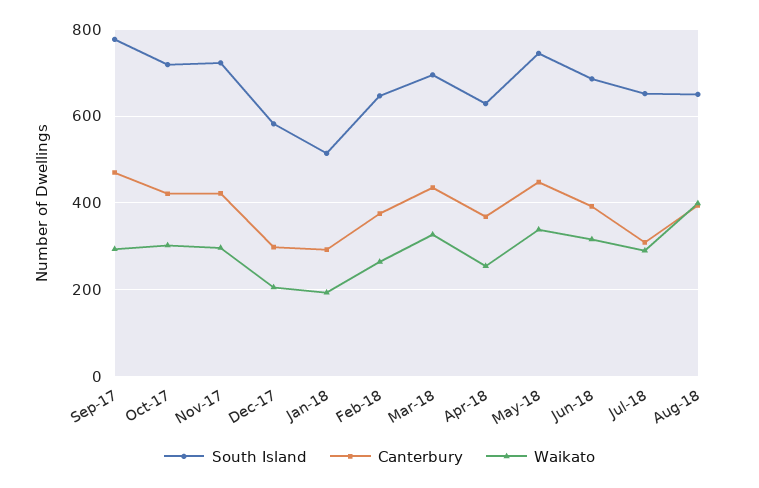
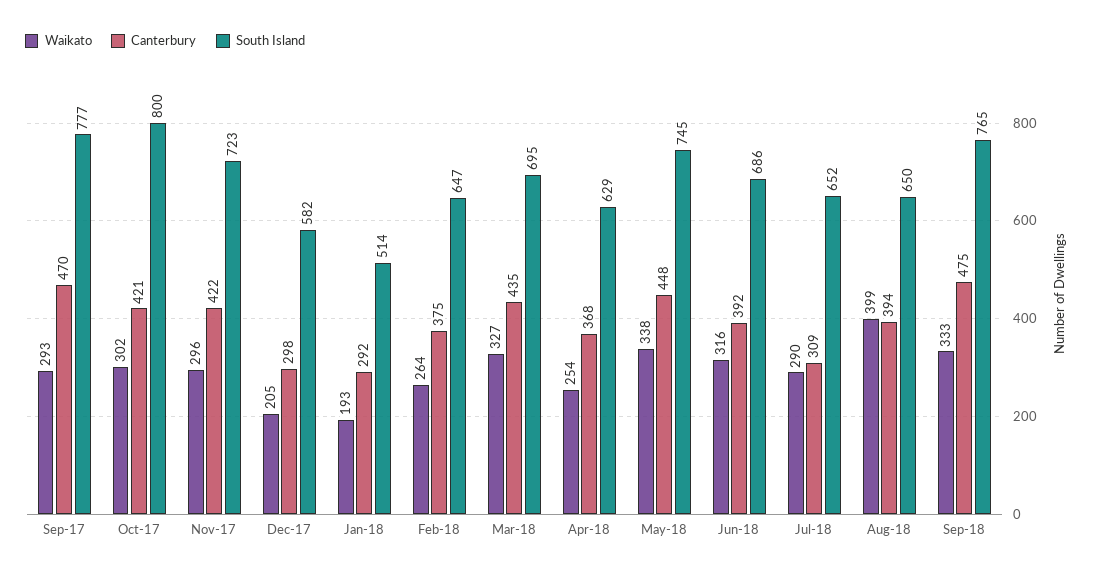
South Island, Oct-17: 720 -> 800
Waikato, Sep-18: none -> 333
Canterbury, Sep-18: none -> 475
South Island, Sep-18: none -> 765

